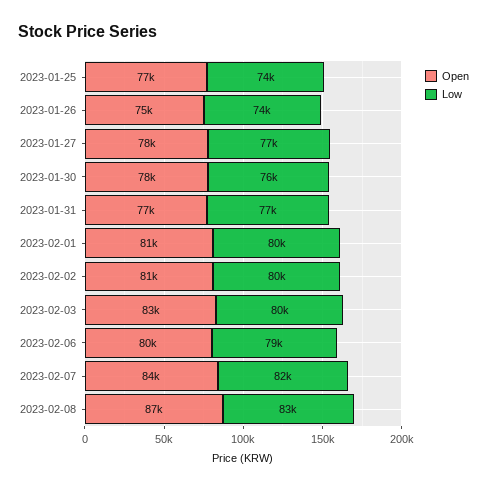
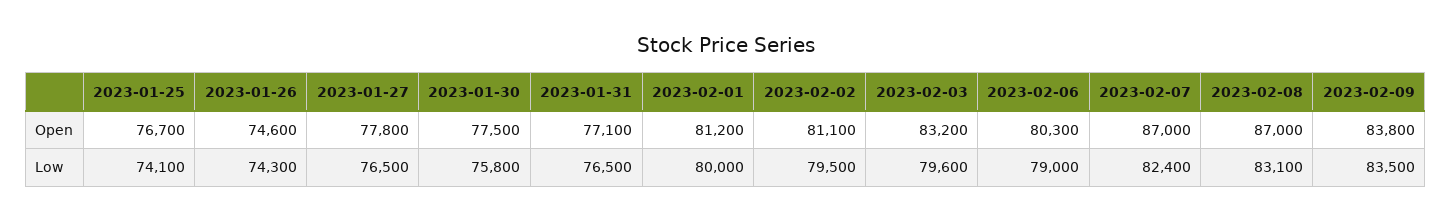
Open, 2023-02-07: 84000 -> 87000
Open, 2023-02-09: none -> 83800
Low, 2023-02-09: none -> 83500

